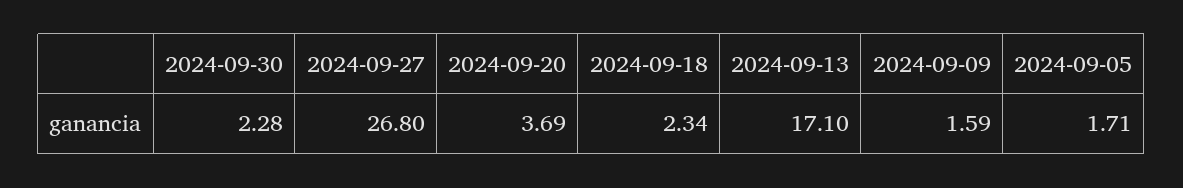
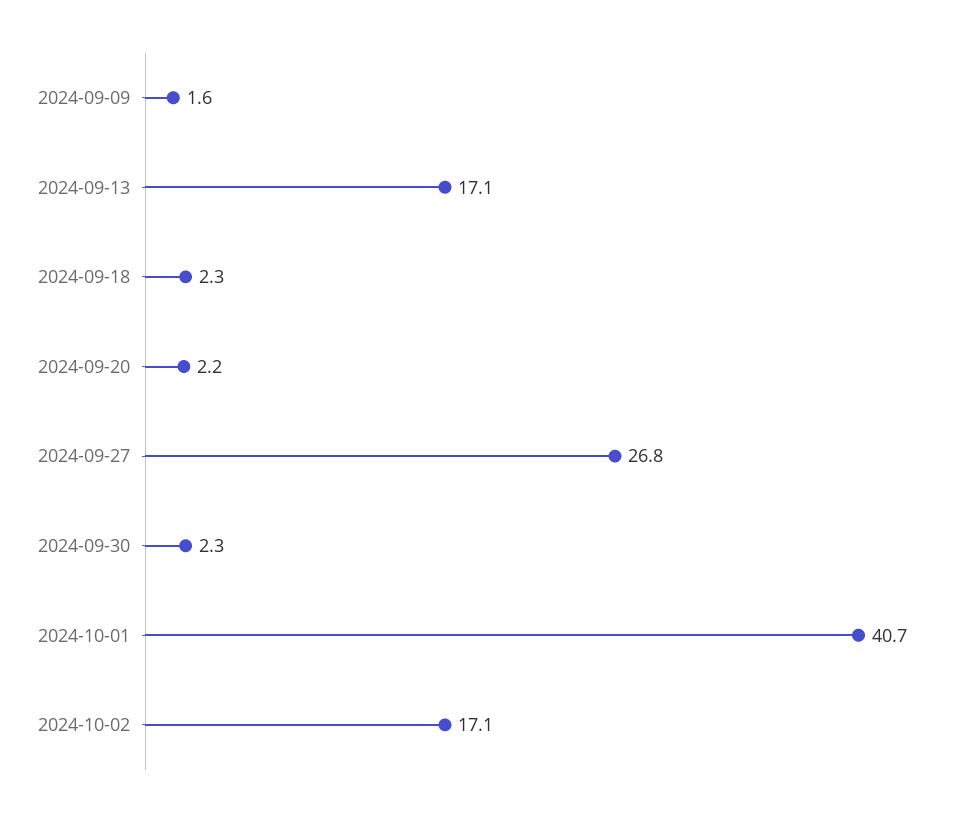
2024-09-20: 3.69 -> 2.2
2024-09-05: 1.71 -> none
2024-10-01: none -> 40.7
2024-10-02: none -> 17.1

